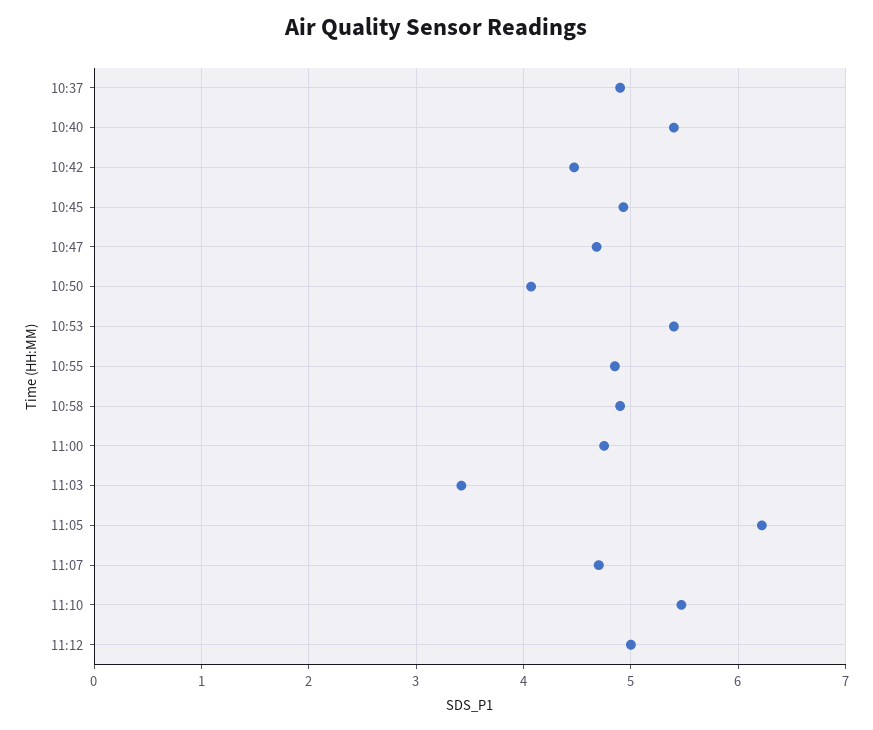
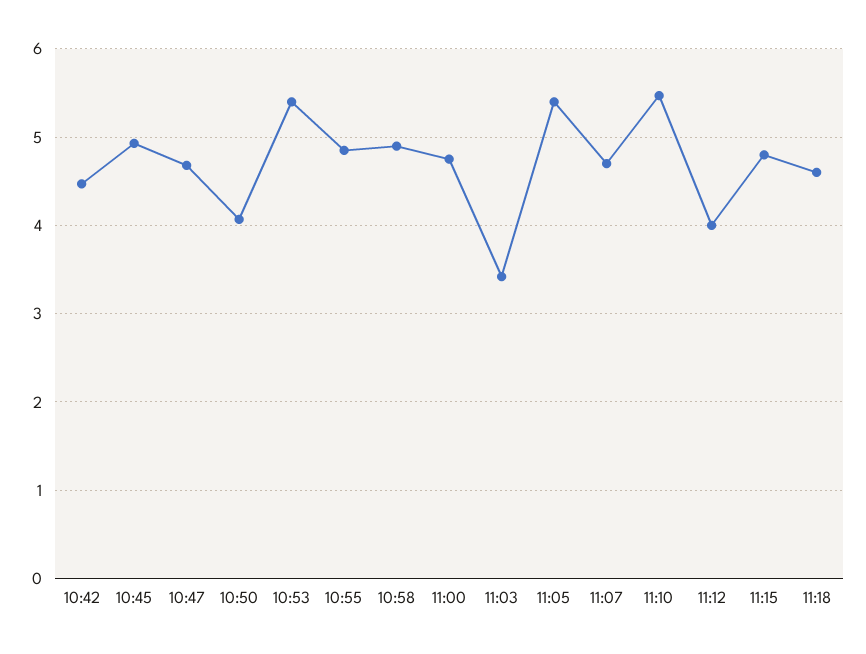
10:37: 4.9 -> none
10:40: 5.4 -> none
11:05: 6.2 -> 5.4
11:12: 5 -> 4
11:15: none -> 4.8
11:18: none -> 4.6

